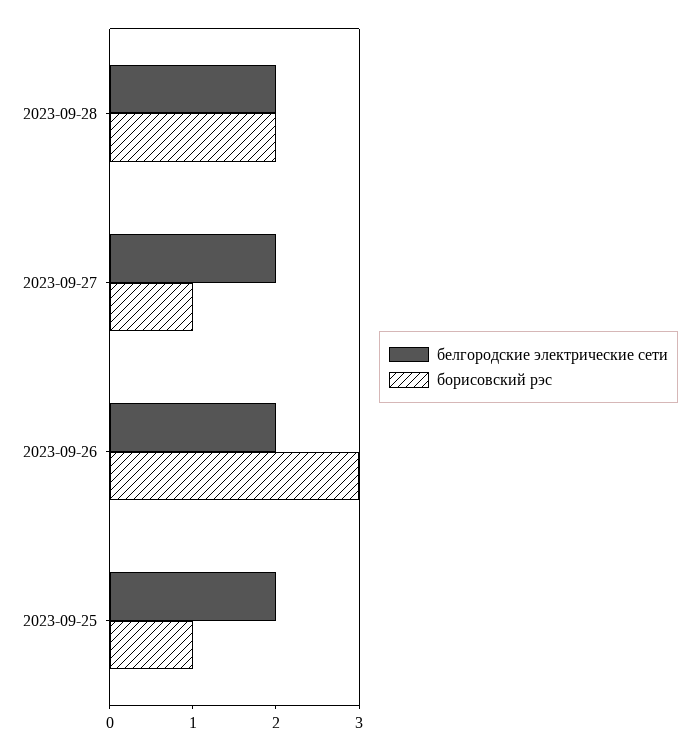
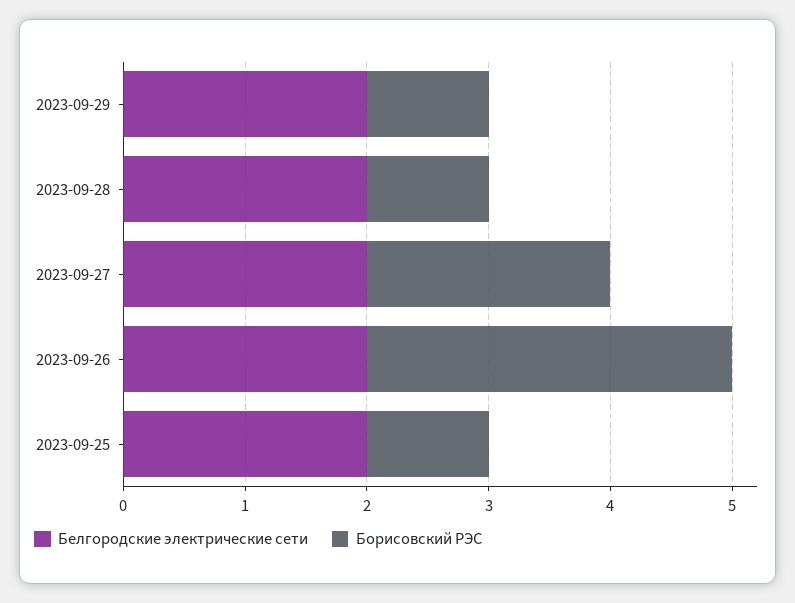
борисовский рэс, 2023-09-28: 2 -> 1
борисовский рэс, 2023-09-27: 1 -> 2
белгородские электрические сети, 2023-09-29: none -> 2
борисовский рэс, 2023-09-29: none -> 1

